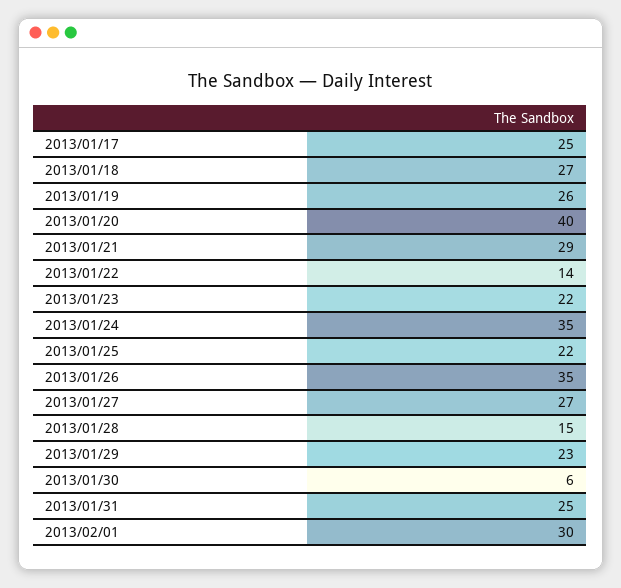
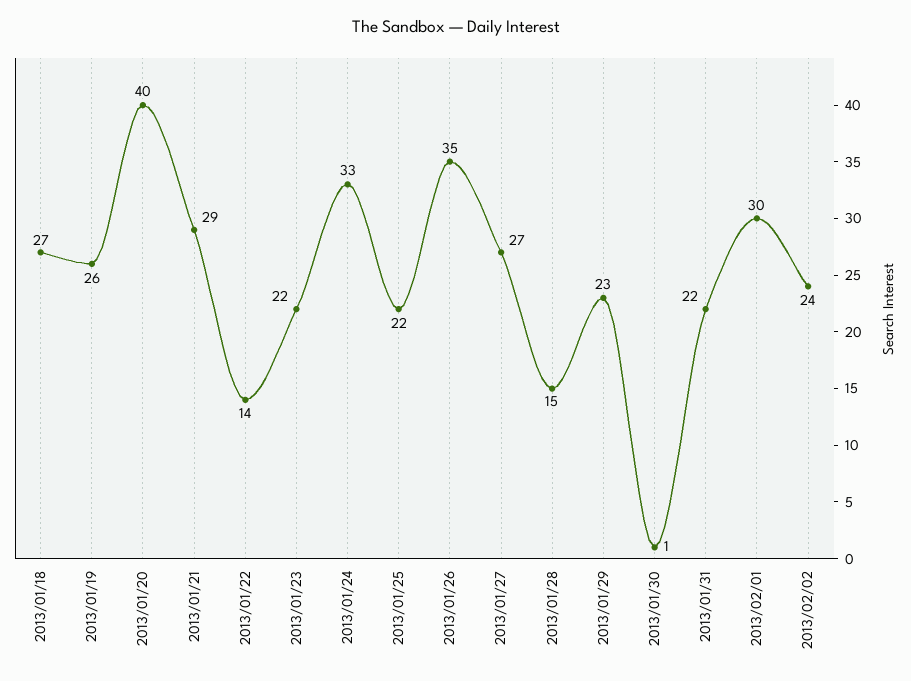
2013/01/17: 25 -> none
2013/01/24: 35 -> 33
2013/01/30: 6 -> 1
2013/01/31: 25 -> 22
2013/02/02: none -> 24

